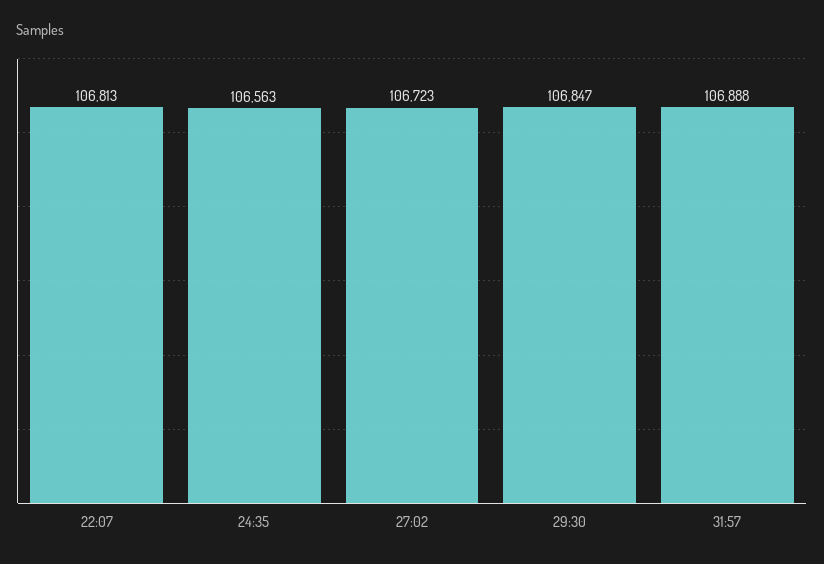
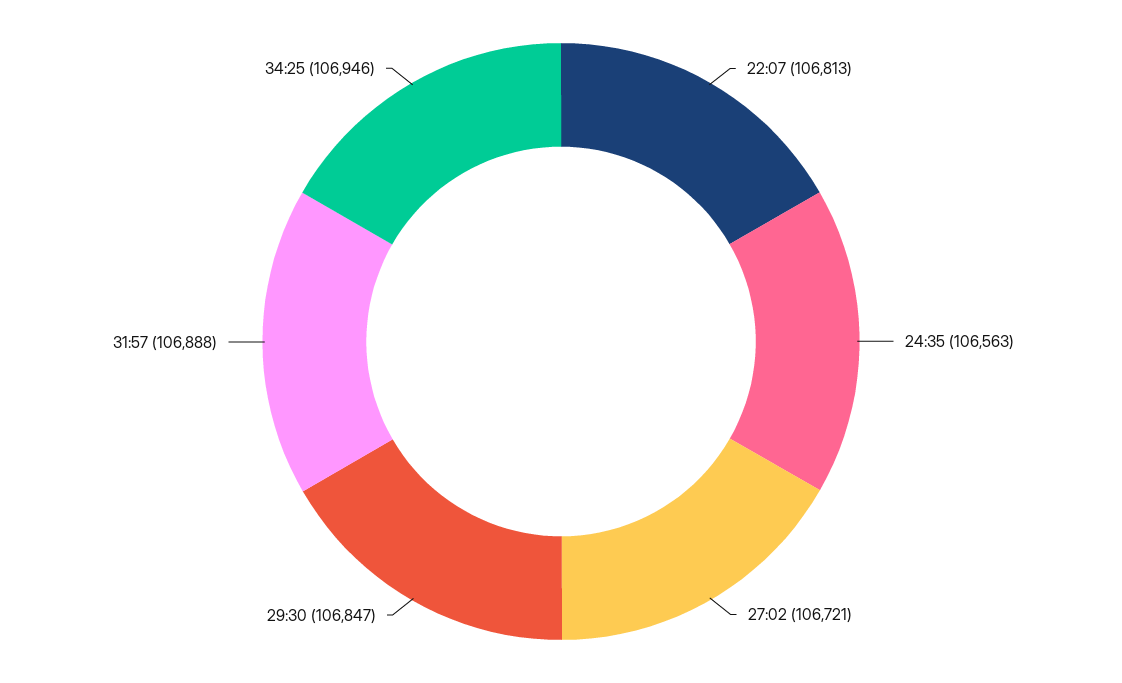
27:02: 106723 -> 106721
34:25: none -> 106946

